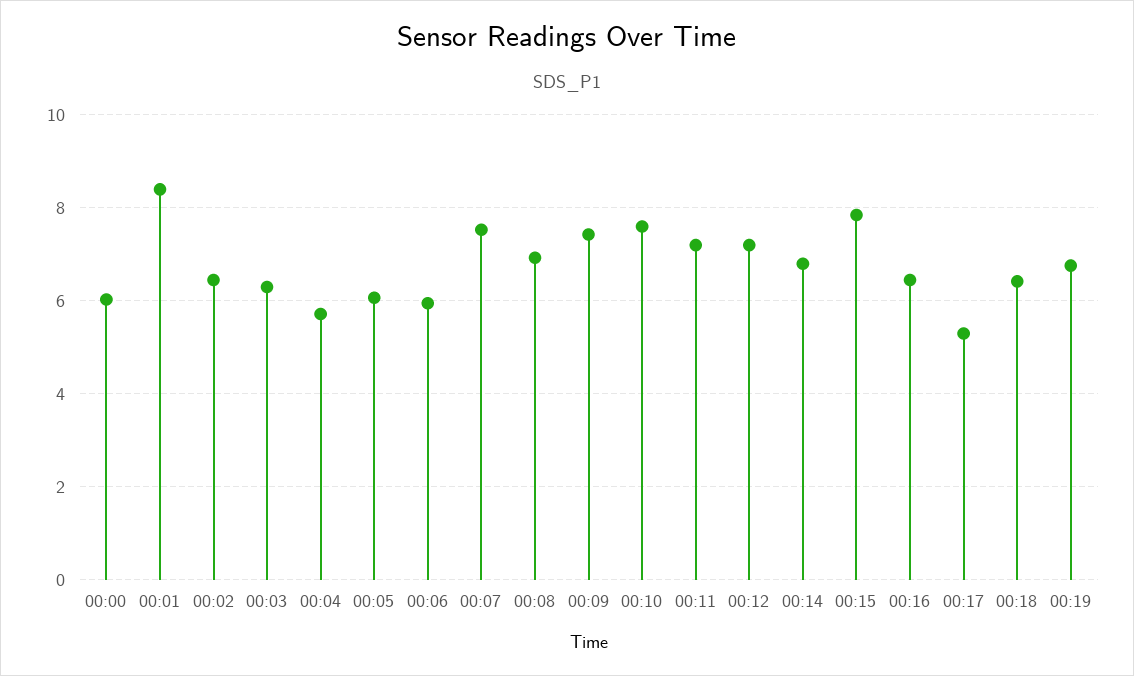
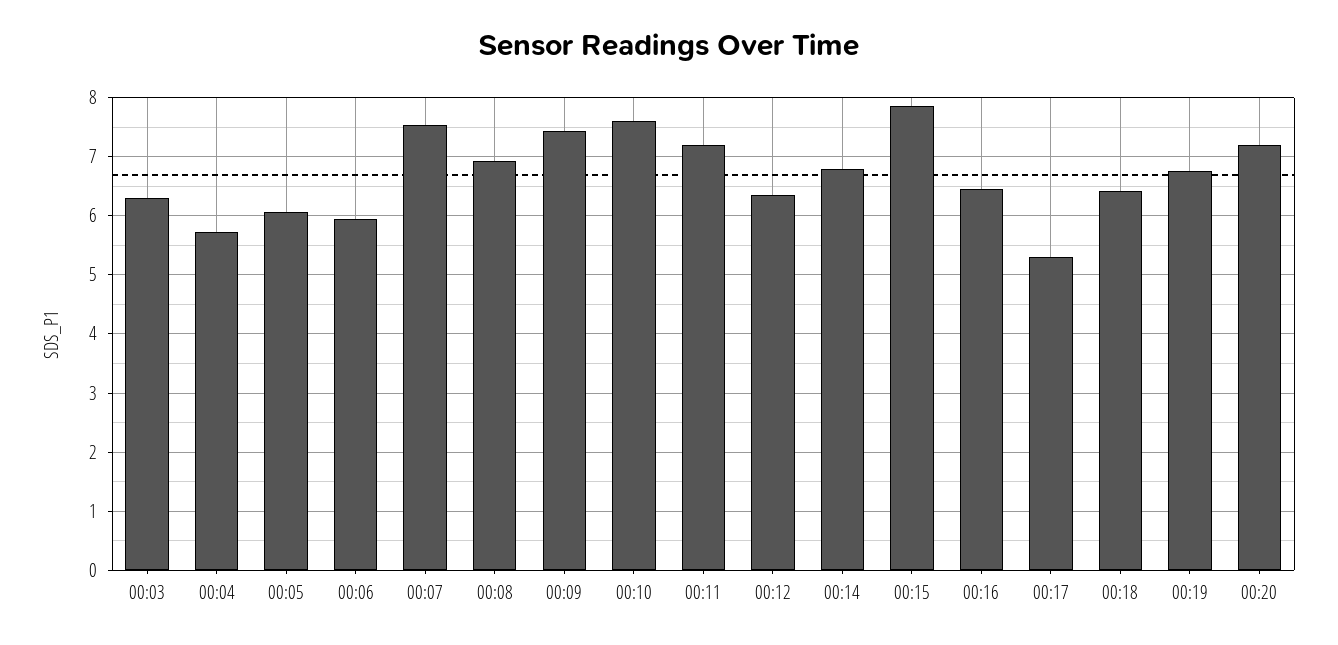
00:00: 6 -> none
00:01: 8.4 -> none
00:02: 6.4 -> none
00:12: 7.2 -> 6.4
00:20: none -> 7.2

